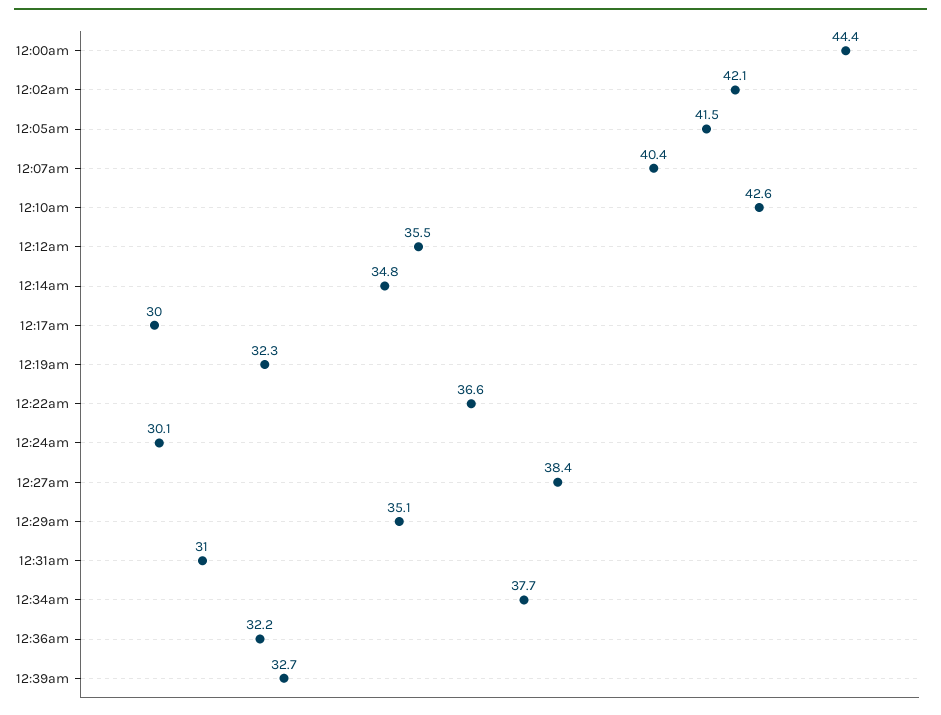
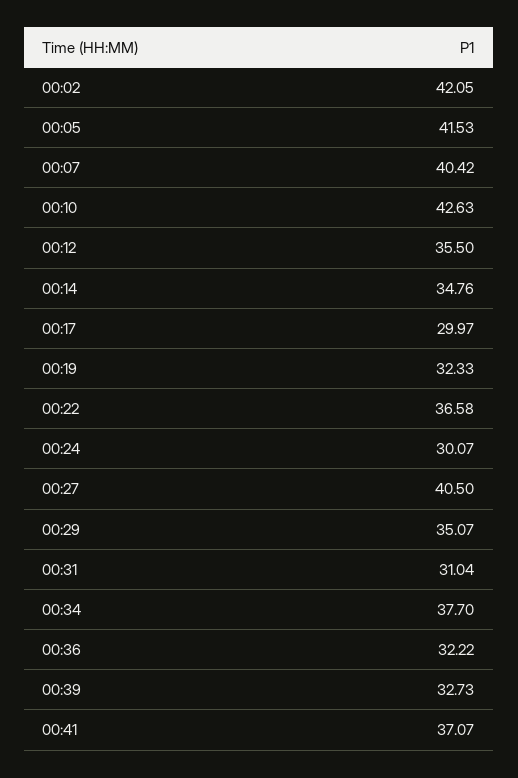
12:00am: 44.4 -> none
12:27am: 38.4 -> 40.5
00:41: none -> 37.07

